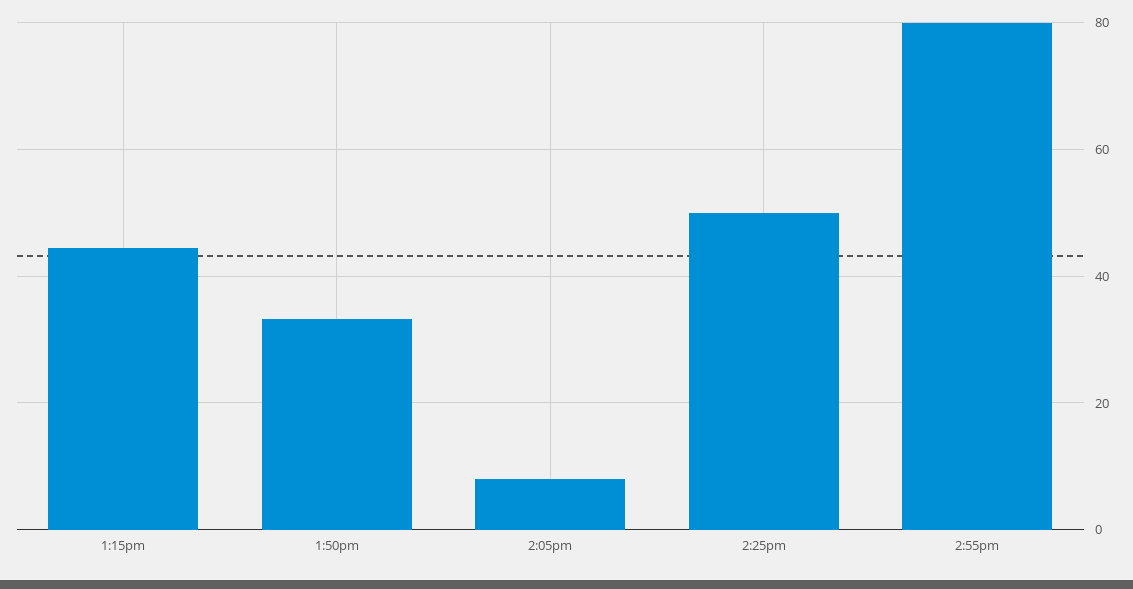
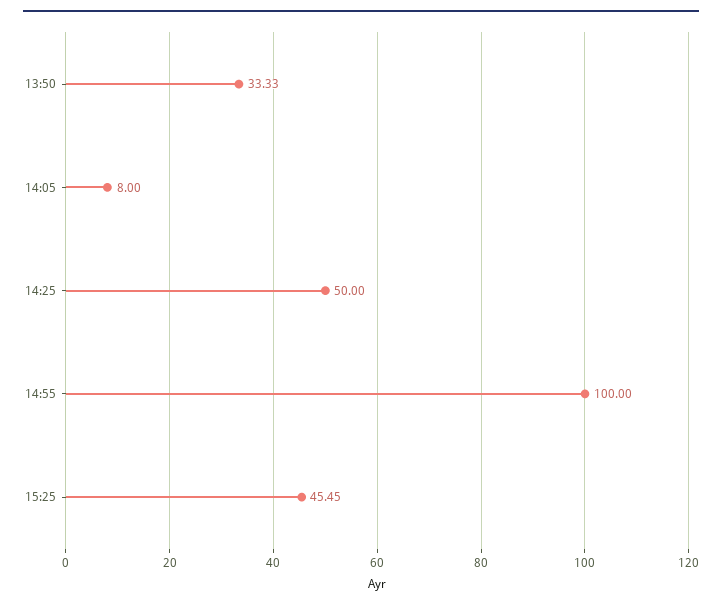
1:15pm: 44 -> none
2:55pm: 80 -> 100
15:25: none -> 45.45

